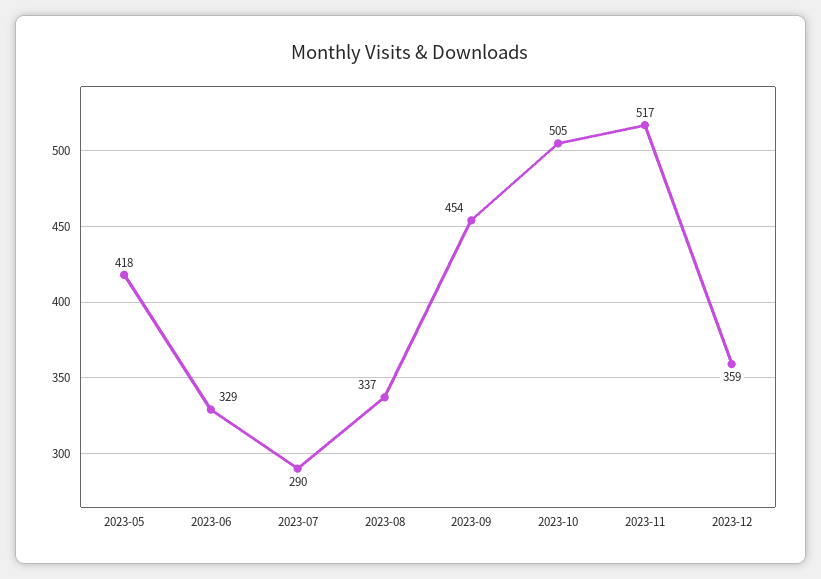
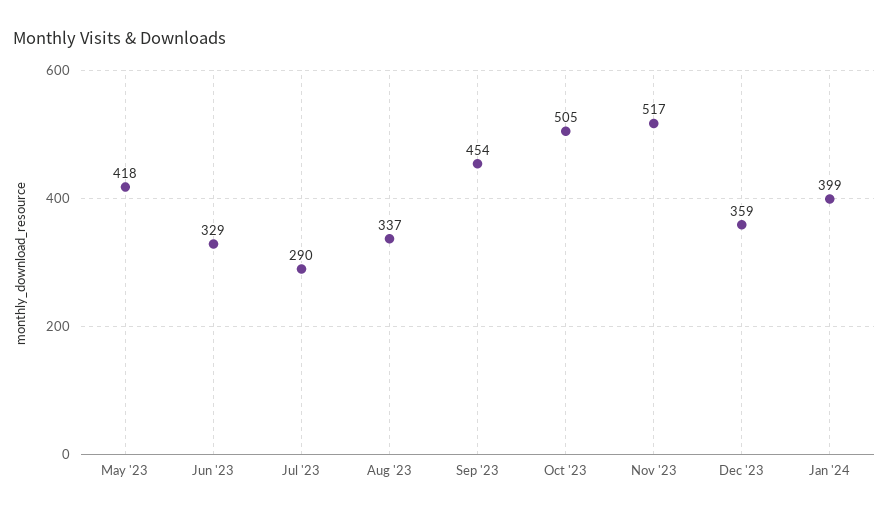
Jan '24: none -> 399

